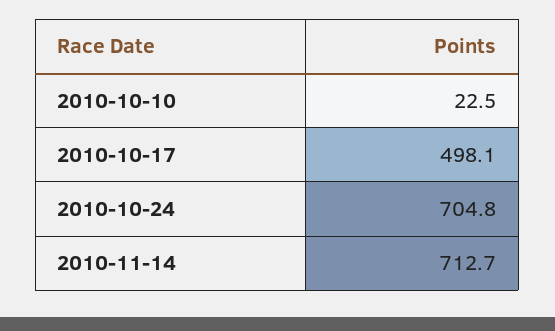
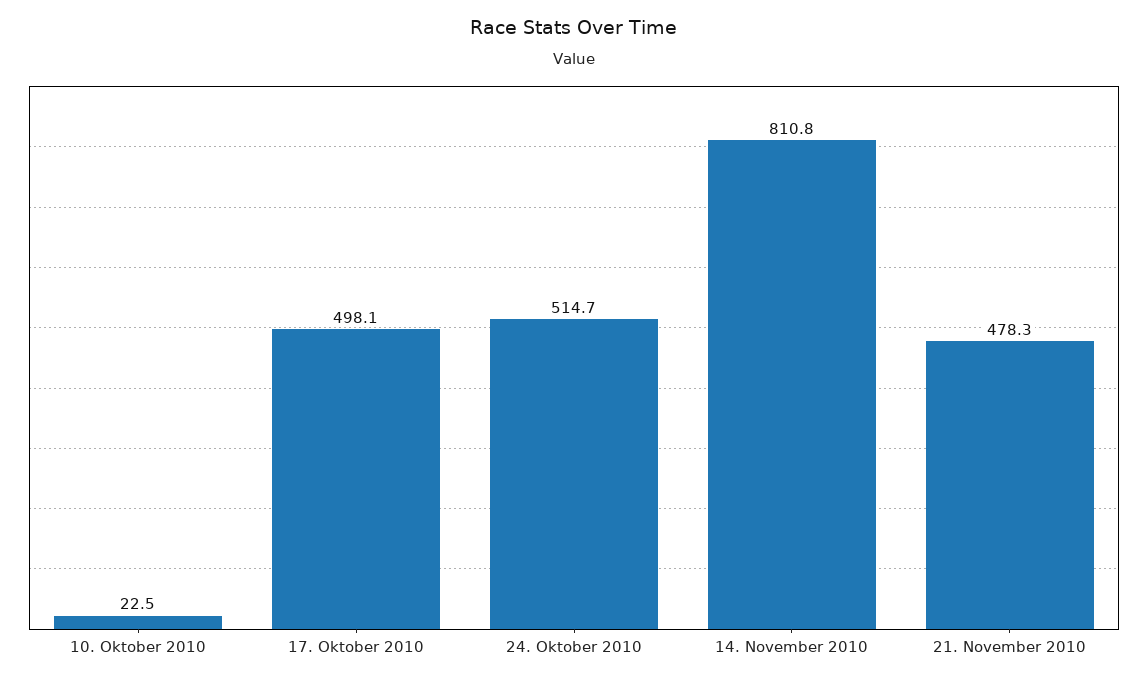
2010-10-24: 704.8 -> 514.7
2010-11-14: 712.7 -> 810.8
21. November 2010: none -> 478.3

